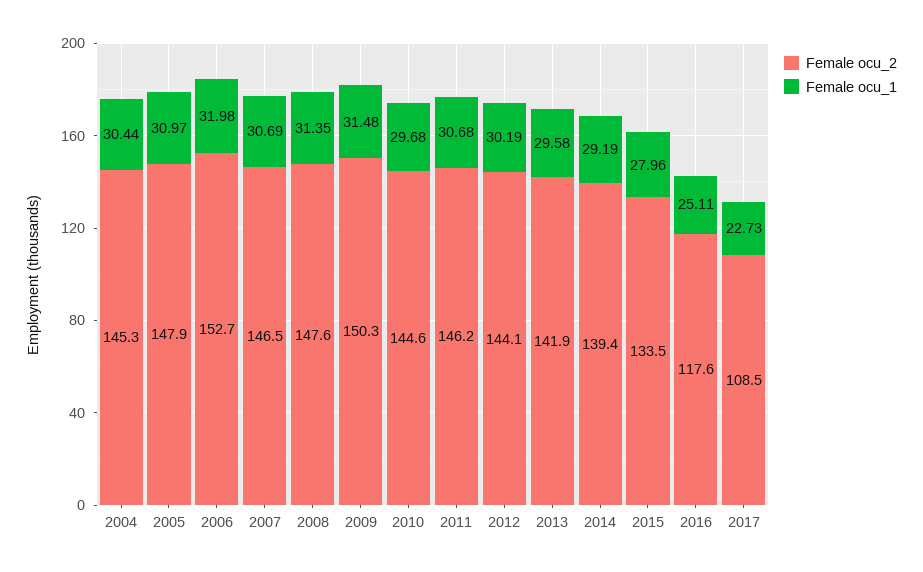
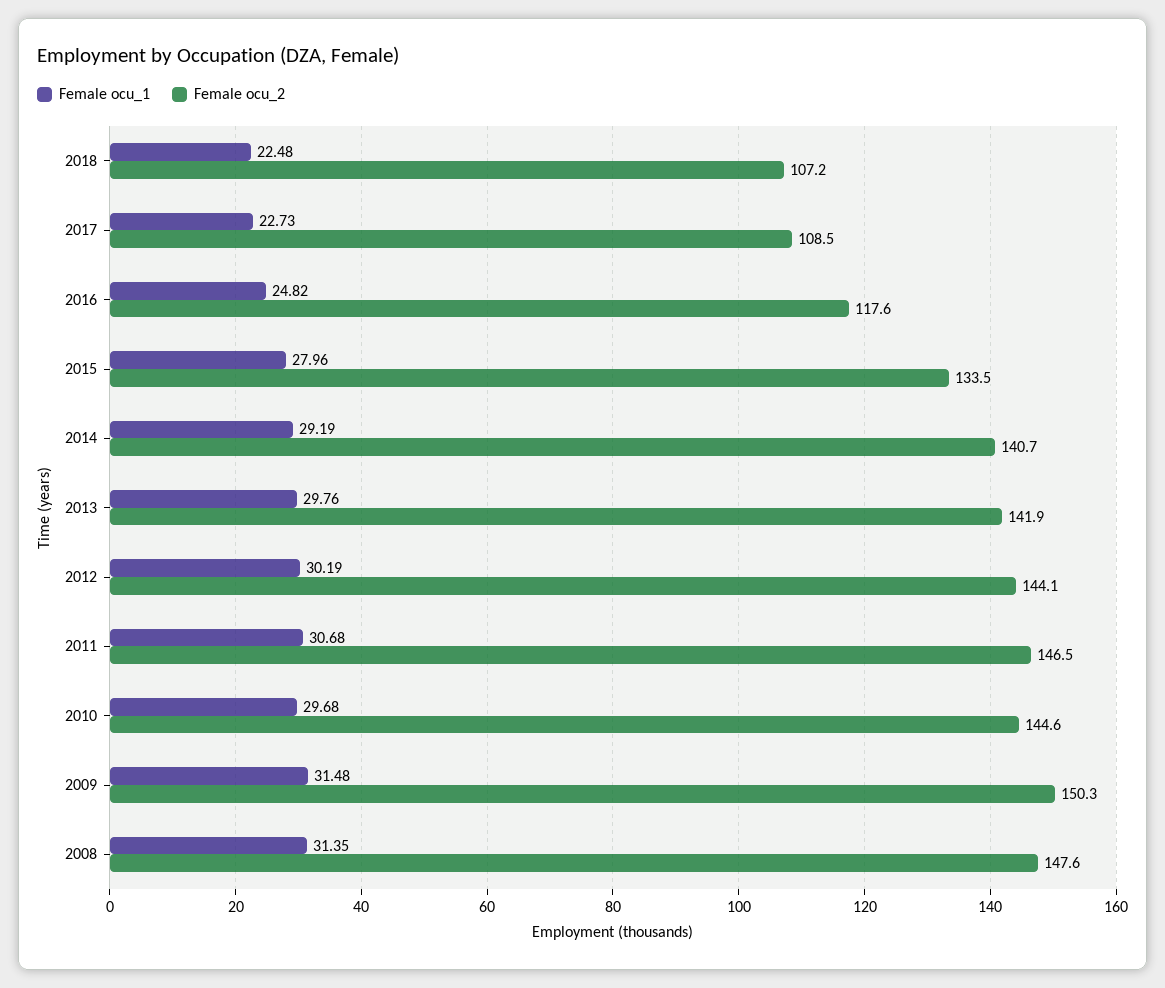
Female ocu_2, 2004: 145.3 -> none
Female ocu_1, 2004: 30.44 -> none
Female ocu_2, 2005: 147.9 -> none
Female ocu_1, 2005: 30.97 -> none
Female ocu_2, 2006: 152.7 -> none
Female ocu_1, 2006: 31.98 -> none
Female ocu_2, 2007: 146.5 -> none
Female ocu_1, 2007: 30.69 -> none
Female ocu_2, 2011: 146.2 -> 146.5
Female ocu_1, 2013: 29.58 -> 29.76
Female ocu_2, 2014: 139.4 -> 140.7
Female ocu_1, 2016: 25.11 -> 24.82
Female ocu_1, 2018: none -> 22.48
Female ocu_2, 2018: none -> 107.2

